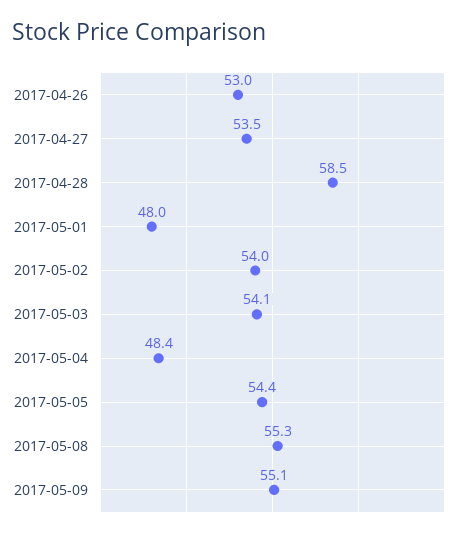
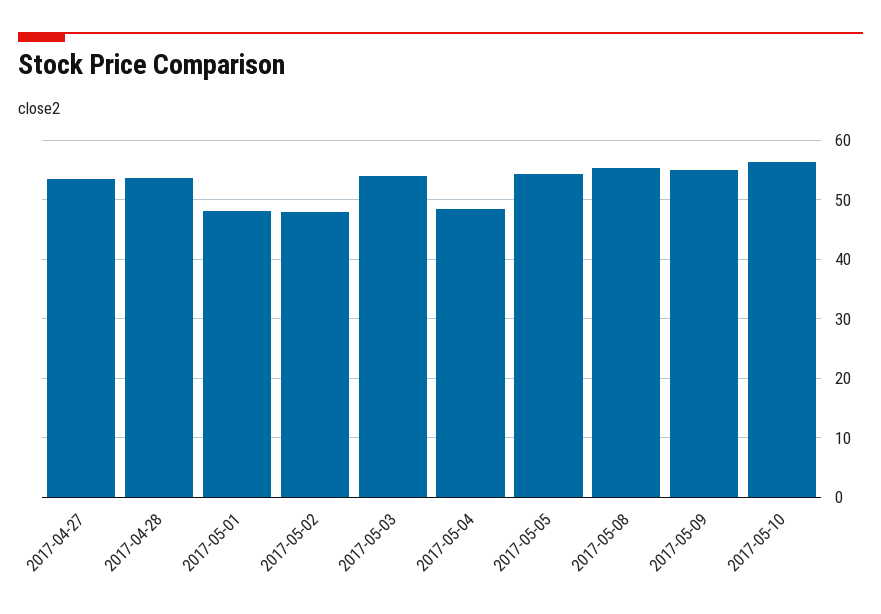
2017-04-26: 53 -> none
2017-04-28: 58.5 -> 54
2017-05-02: 54 -> 48
2017-05-10: none -> 56

